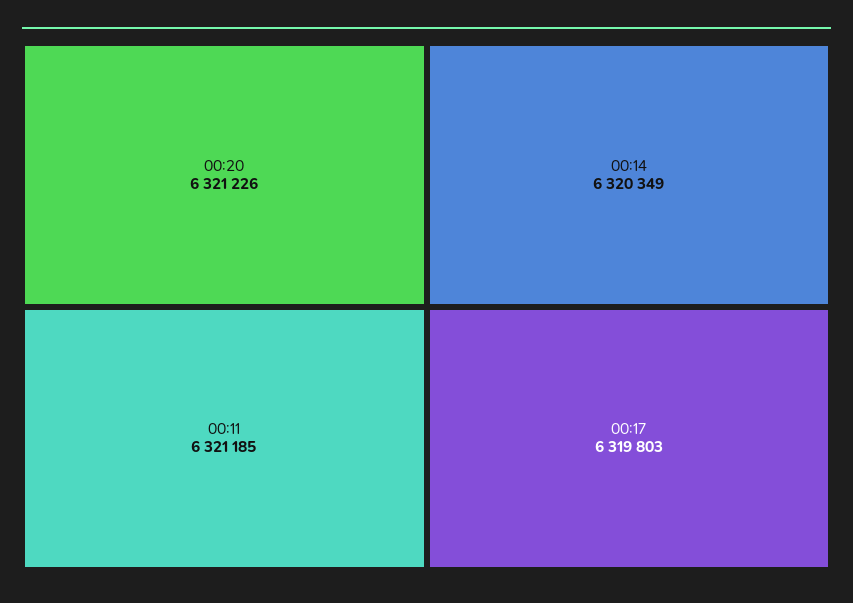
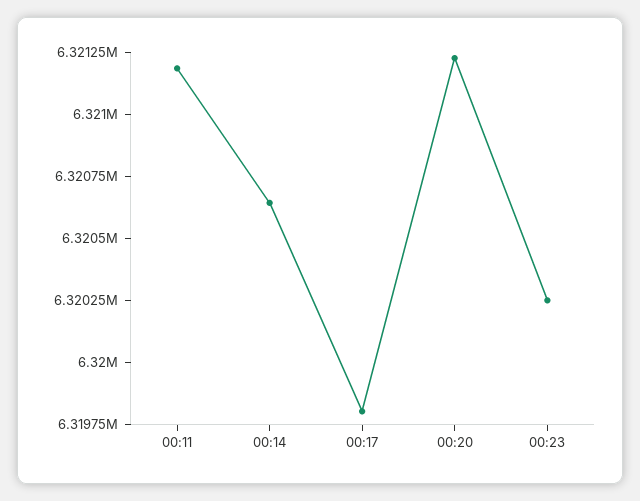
00:14: 6320349 -> 6320650
00:23: none -> 6320250

